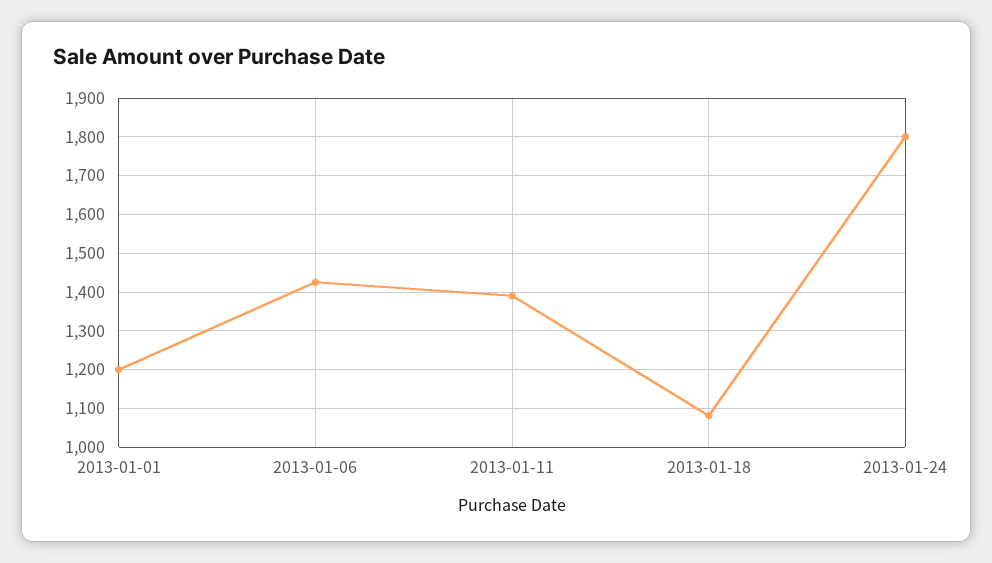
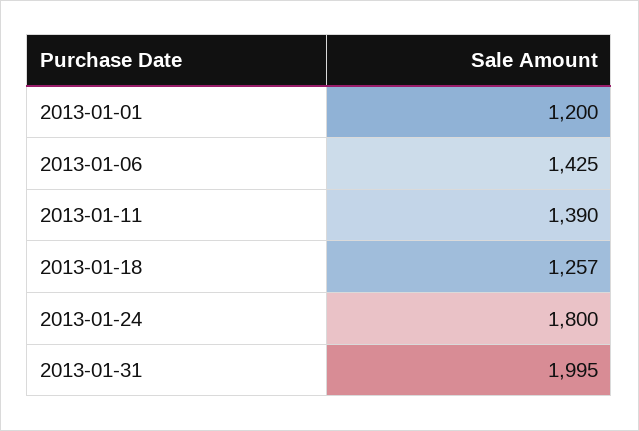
2013-01-18: 1080 -> 1257
2013-01-31: none -> 1995

